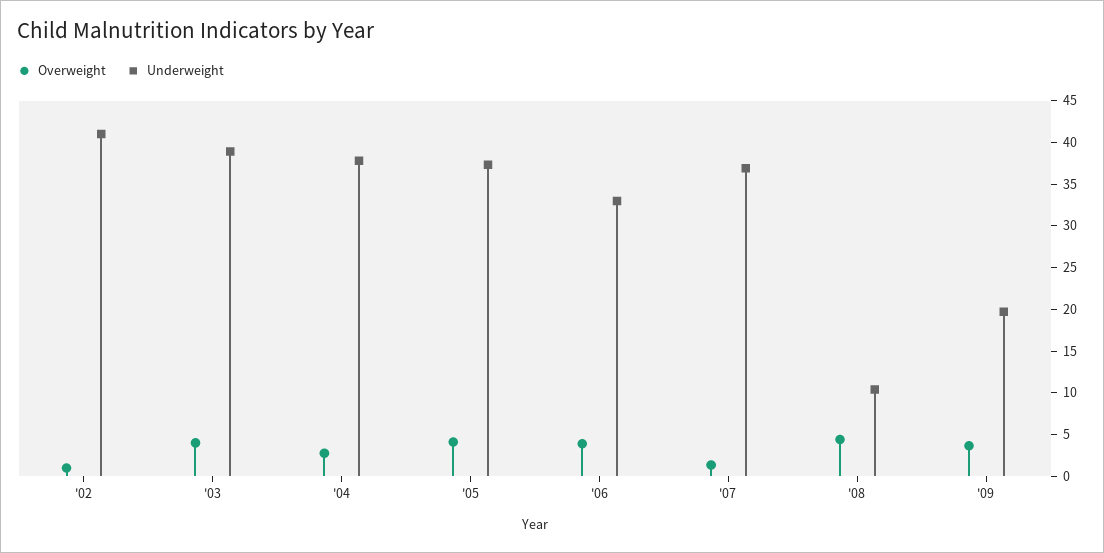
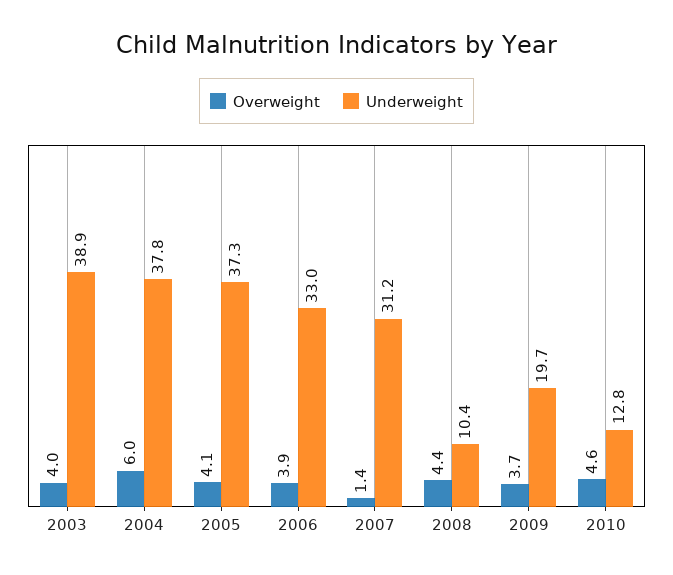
Overweight, '02: 1 -> none
Underweight, '02: 41 -> none
Overweight, '04: 3 -> 6
Underweight, '07: 37 -> 31.2
Overweight, 2010: none -> 4.6
Underweight, 2010: none -> 12.8

